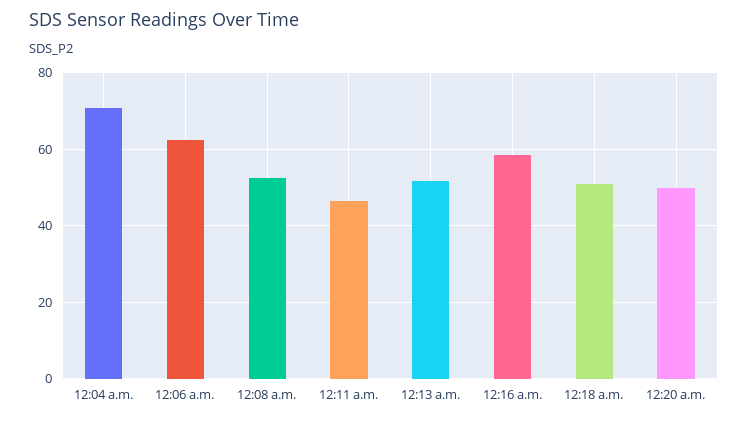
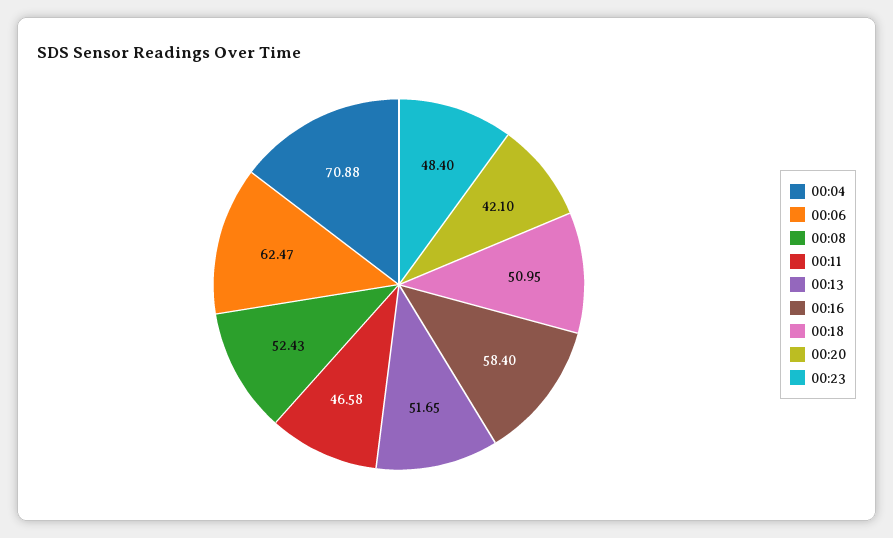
12:20 a.m.: 50 -> 42.1
00:23: none -> 48.4

